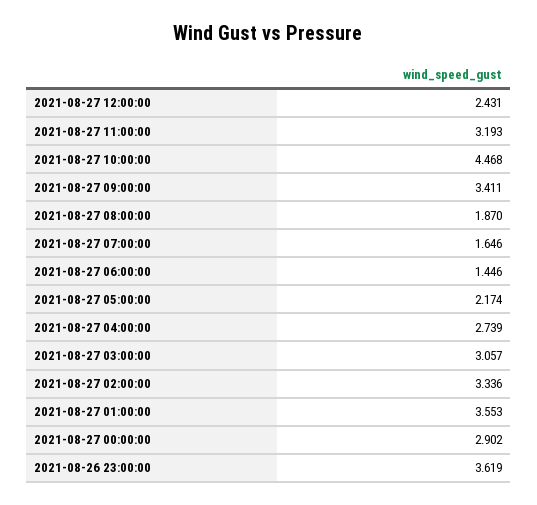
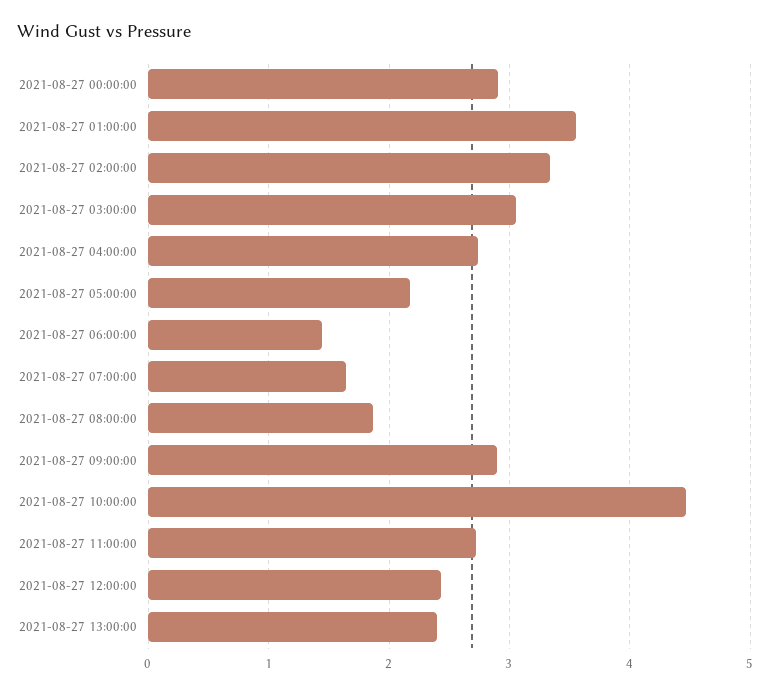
2021-08-27 11:00:00: 3.193 -> 2.7
2021-08-27 09:00:00: 3.411 -> 2.9
2021-08-26 23:00:00: 3.619 -> none
2021-08-27 13:00:00: none -> 2.4

